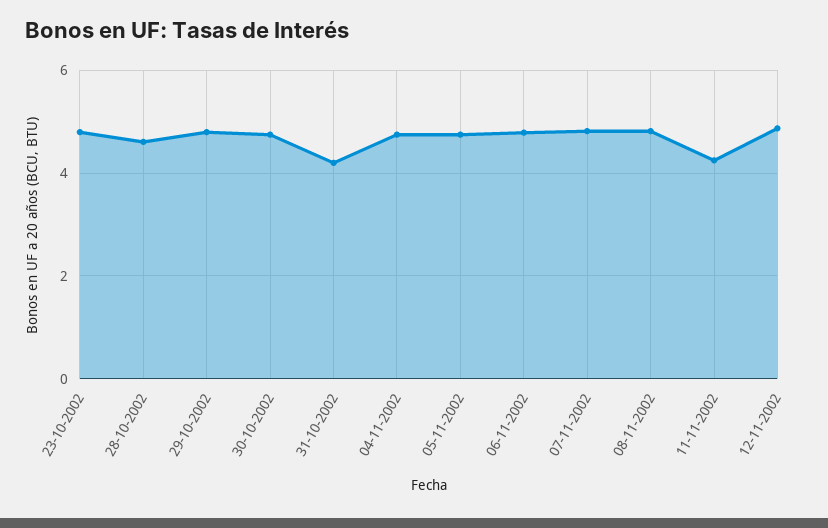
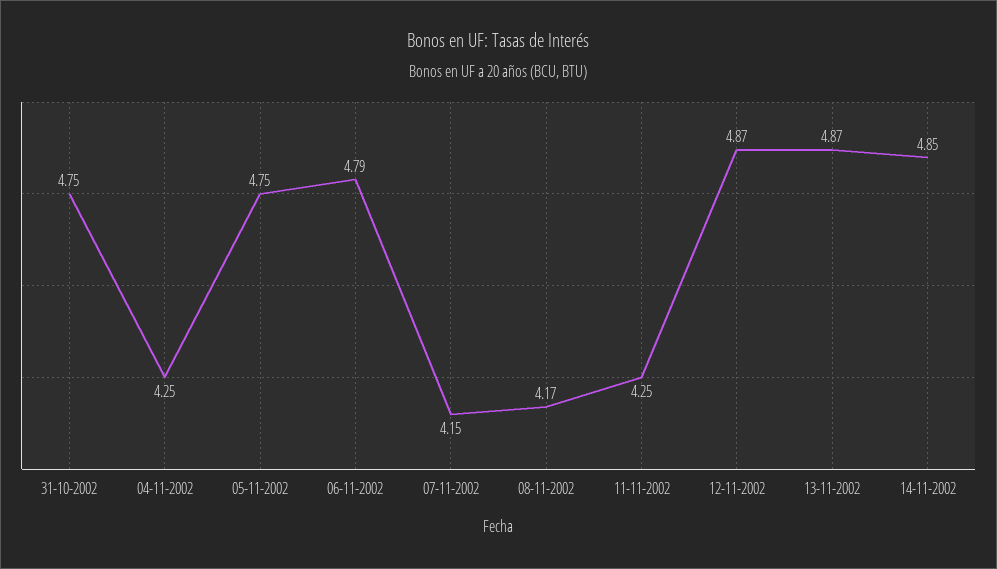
23-10-2002: 4.8 -> none
28-10-2002: 4.6 -> none
29-10-2002: 4.8 -> none
30-10-2002: 4.8 -> none
31-10-2002: 4.2 -> 4.75
04-11-2002: 4.8 -> 4.25
07-11-2002: 4.8 -> 4.15
08-11-2002: 4.8 -> 4.17
13-11-2002: none -> 4.87
14-11-2002: none -> 4.85

